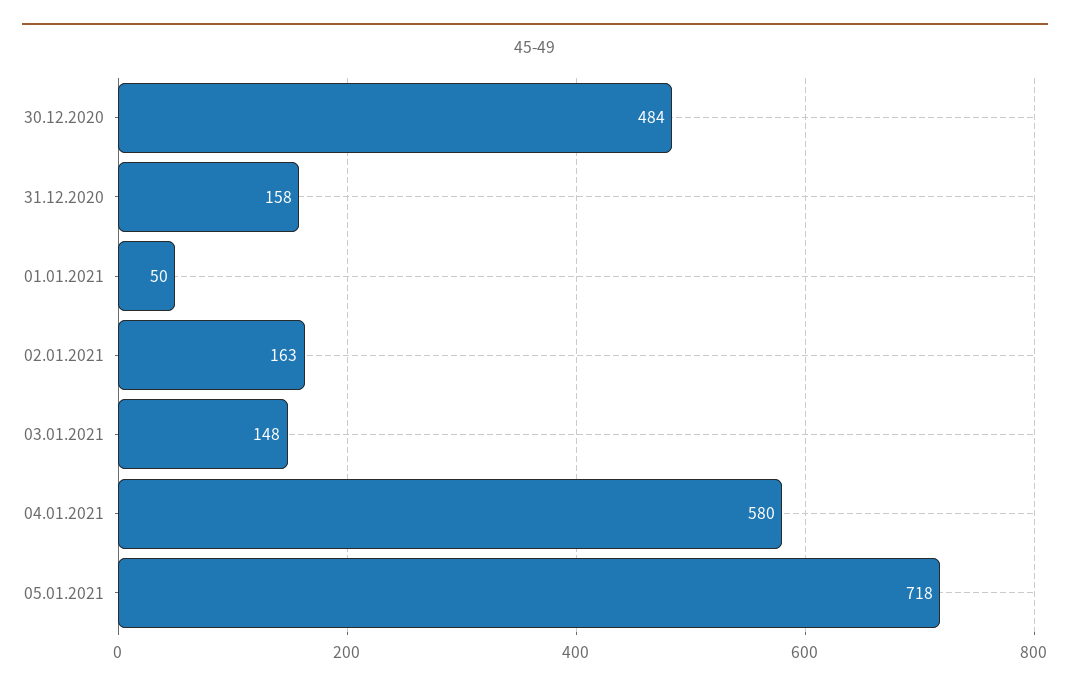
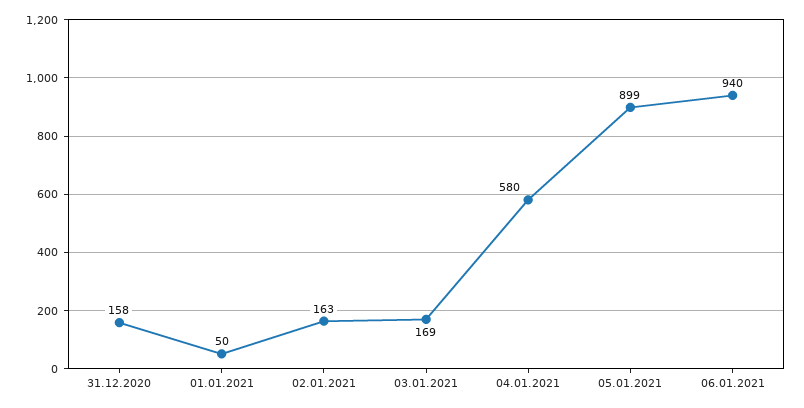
30.12.2020: 484 -> none
03.01.2021: 148 -> 169
05.01.2021: 718 -> 899
06.01.2021: none -> 940

